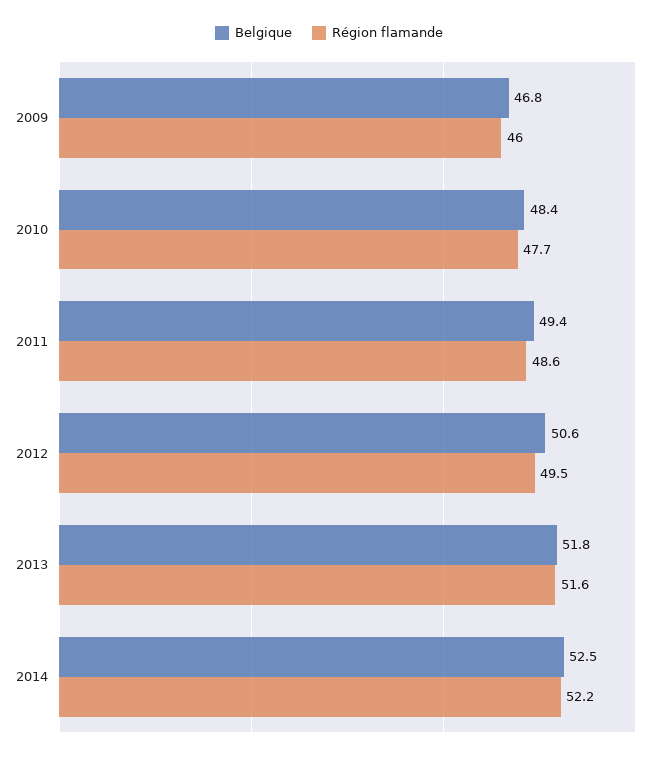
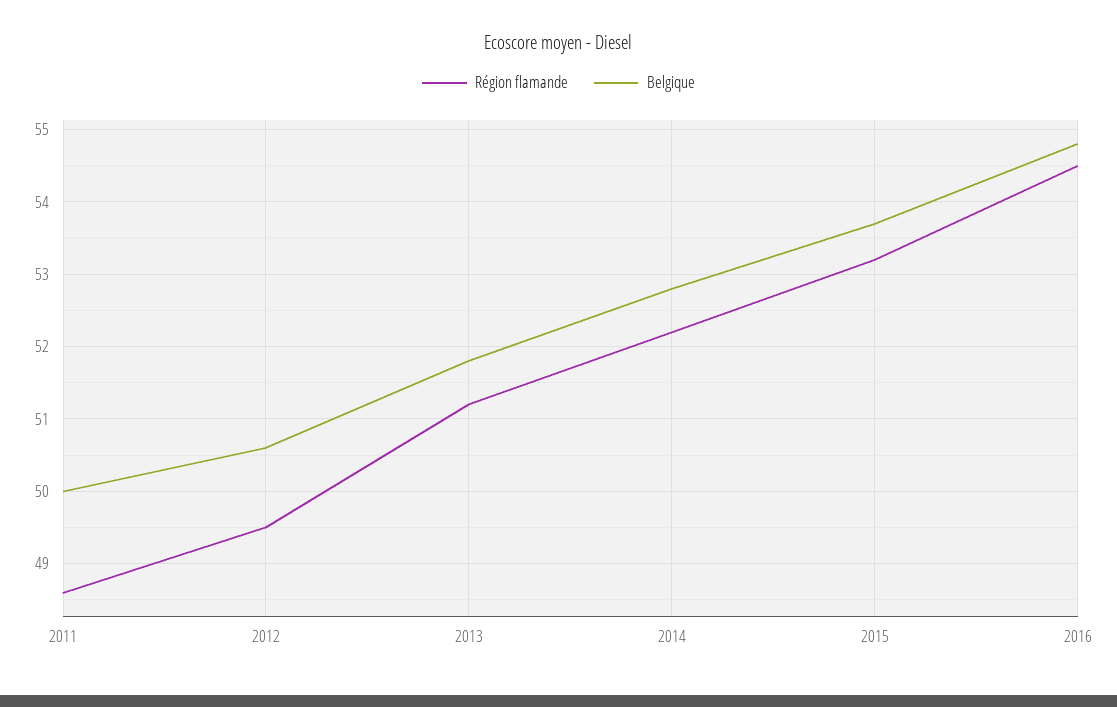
Belgique, 2009: 46.8 -> none
Région flamande, 2009: 46 -> none
Belgique, 2010: 48.4 -> none
Région flamande, 2010: 47.7 -> none
Belgique, 2011: 49.4 -> 50
Région flamande, 2013: 51.6 -> 51.2
Belgique, 2014: 52.5 -> 52.8
Région flamande, 2015: none -> 53.2
Belgique, 2015: none -> 53.7
Région flamande, 2016: none -> 54.5
Belgique, 2016: none -> 54.8

